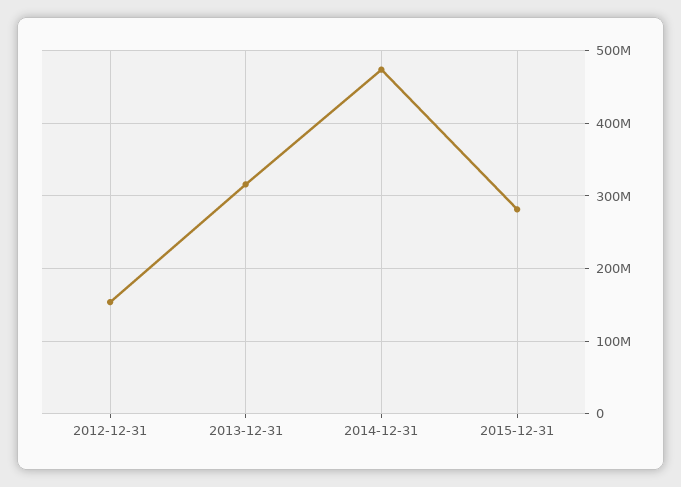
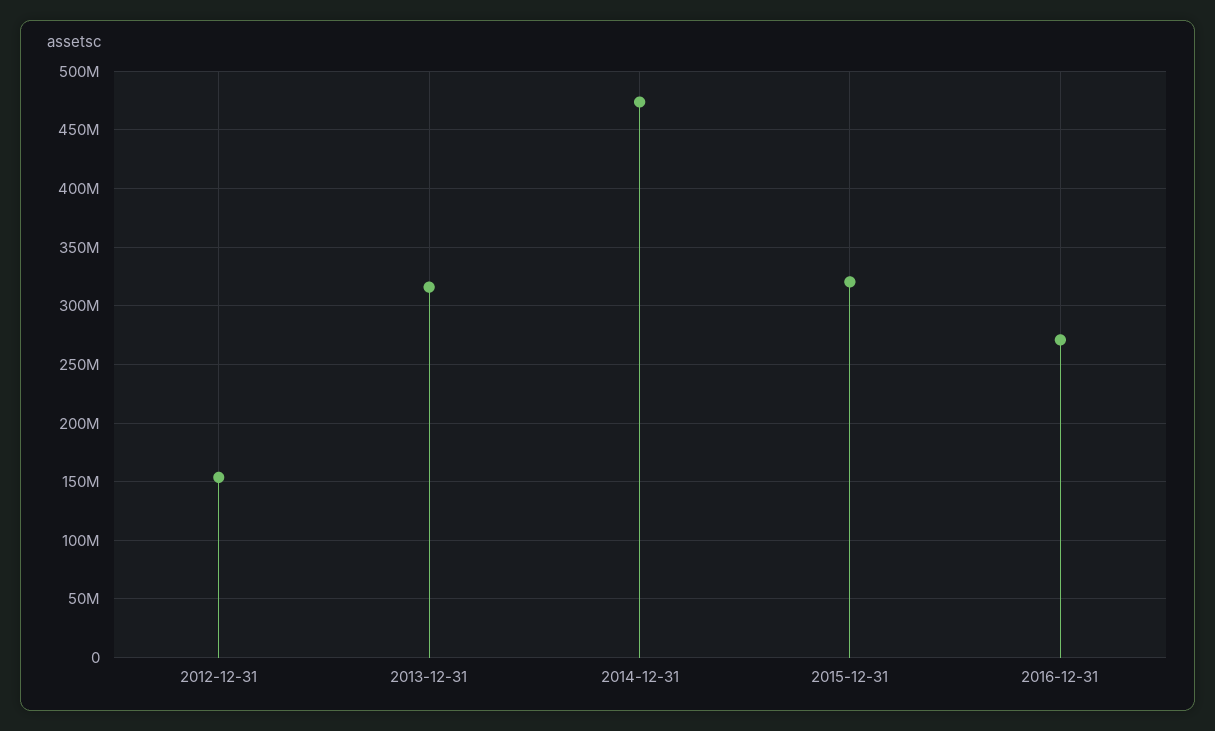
2015-12-31: 280000000 -> 320000000
2016-12-31: none -> 270000000

